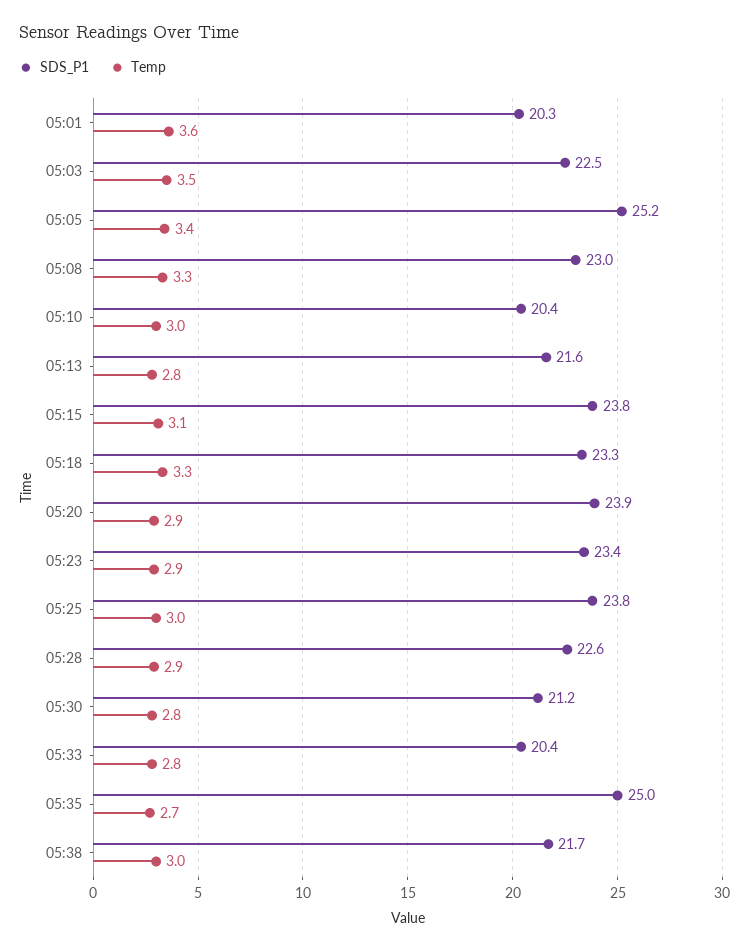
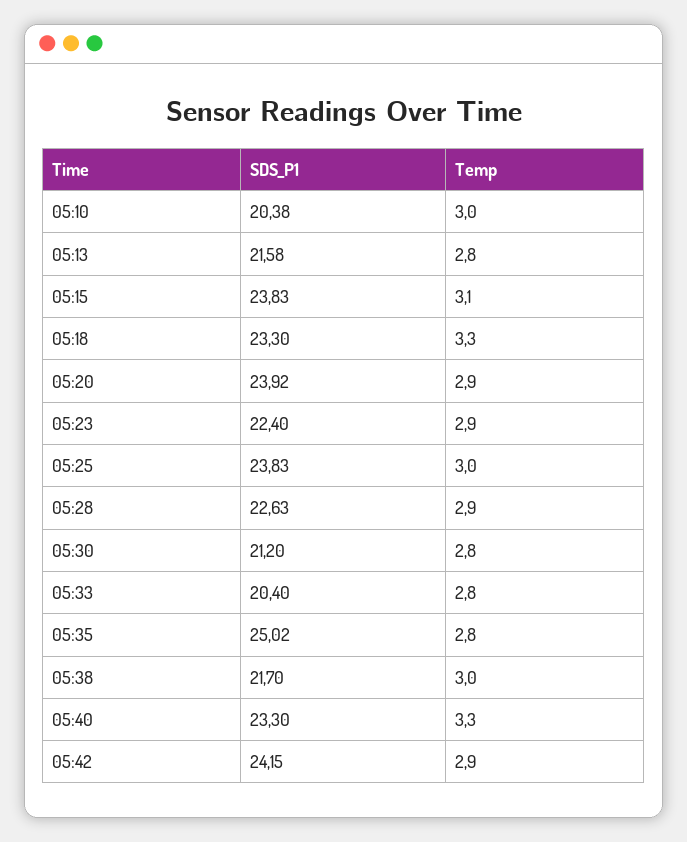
SDS_P1, 05:01: 20.3 -> none
Temp, 05:01: 3.6 -> none
SDS_P1, 05:03: 22.5 -> none
Temp, 05:03: 3.5 -> none
SDS_P1, 05:05: 25.2 -> none
Temp, 05:05: 3.4 -> none
SDS_P1, 05:08: 23 -> none
Temp, 05:08: 3.3 -> none
SDS_P1, 05:23: 23.4 -> 22.4
Temp, 05:35: 2.7 -> 2.8
SDS_P1, 05:40: none -> 23.3
Temp, 05:40: none -> 3.3
SDS_P1, 05:42: none -> 24.15
Temp, 05:42: none -> 2.9

